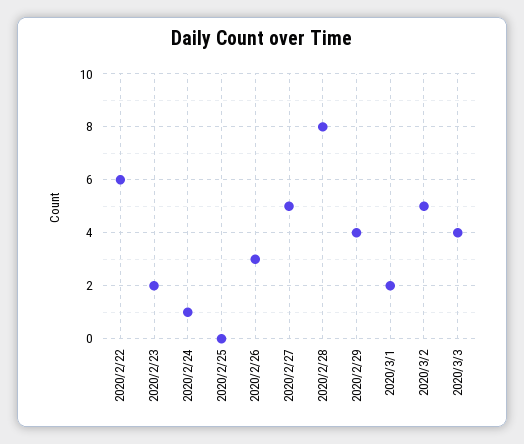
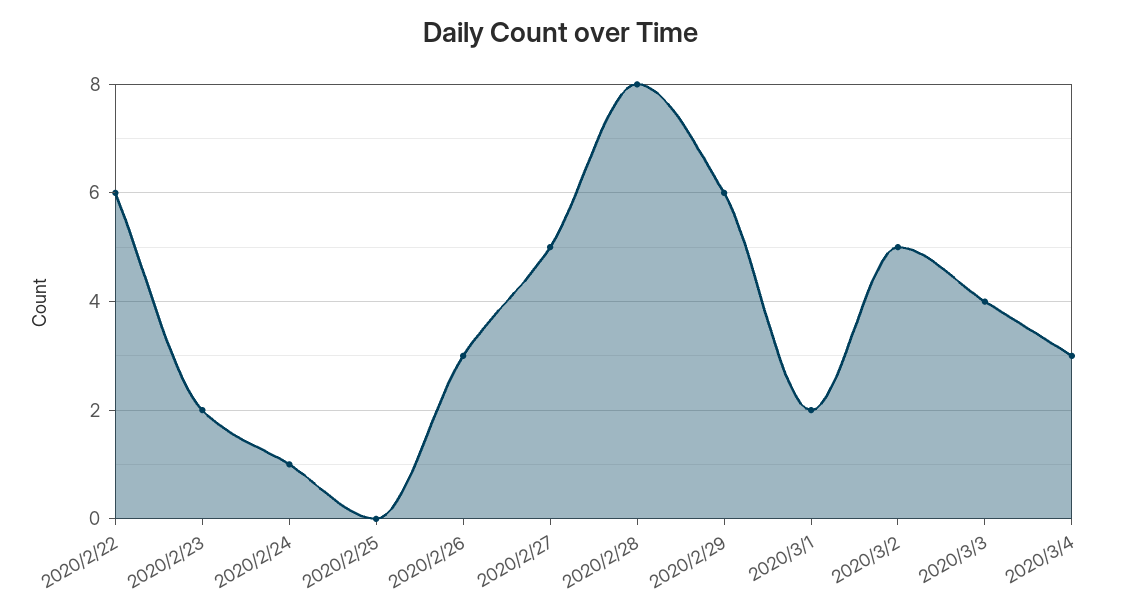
2020/2/29: 4 -> 6
2020/3/4: none -> 3

